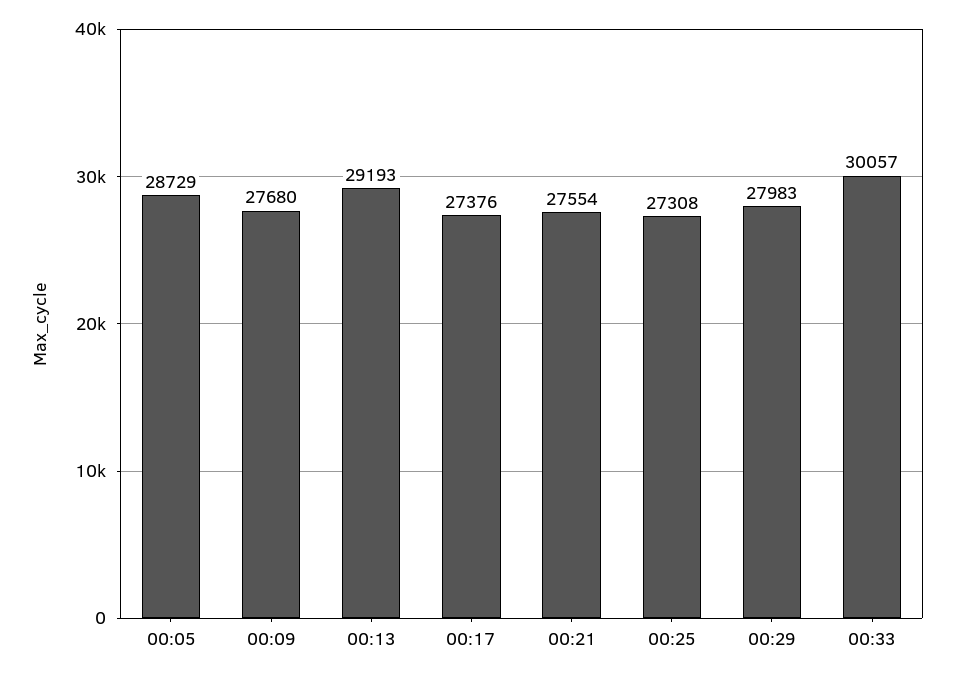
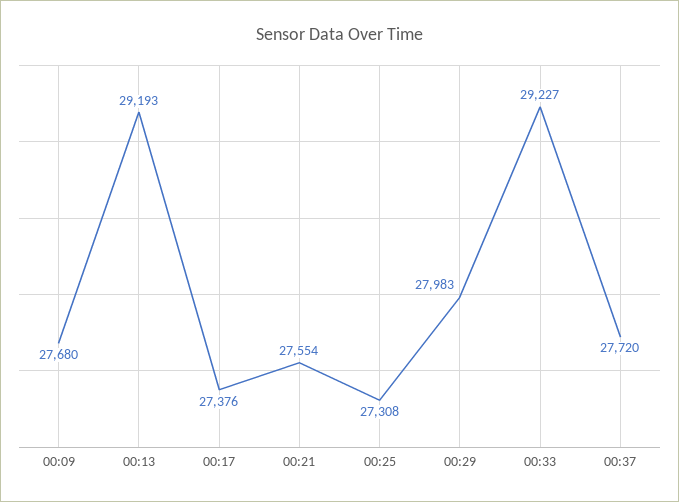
00:05: 28729 -> none
00:33: 30057 -> 29227
00:37: none -> 27720

